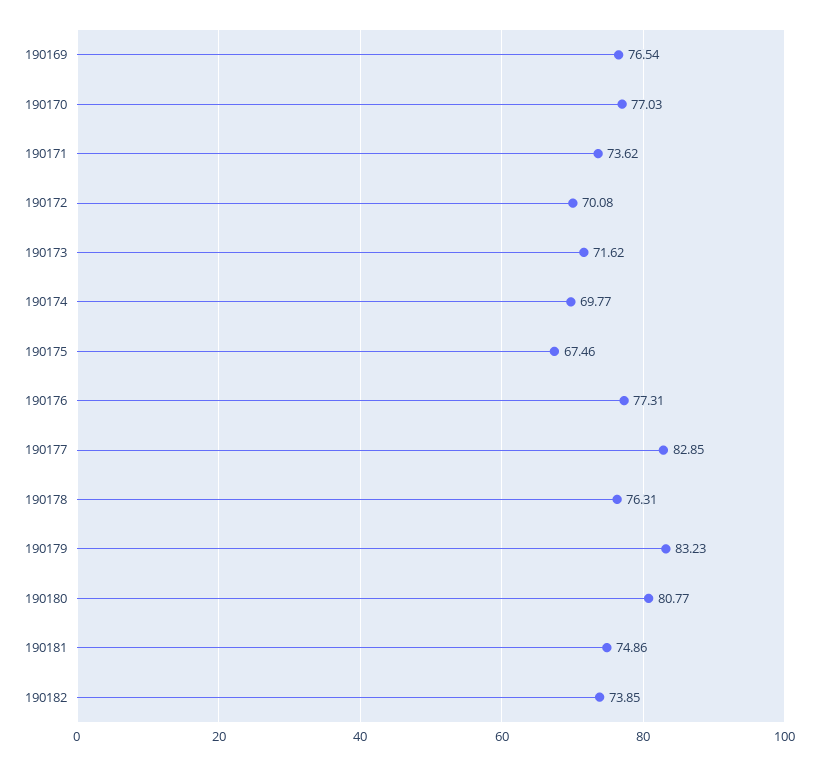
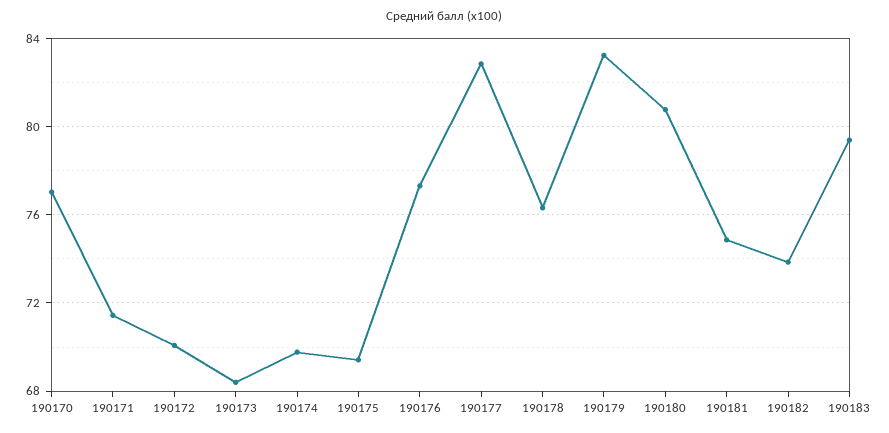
190169: 76.54 -> none
190171: 73.62 -> 71.5
190173: 71.62 -> 68.5
190175: 67.46 -> 69.5
190183: none -> 79.5

